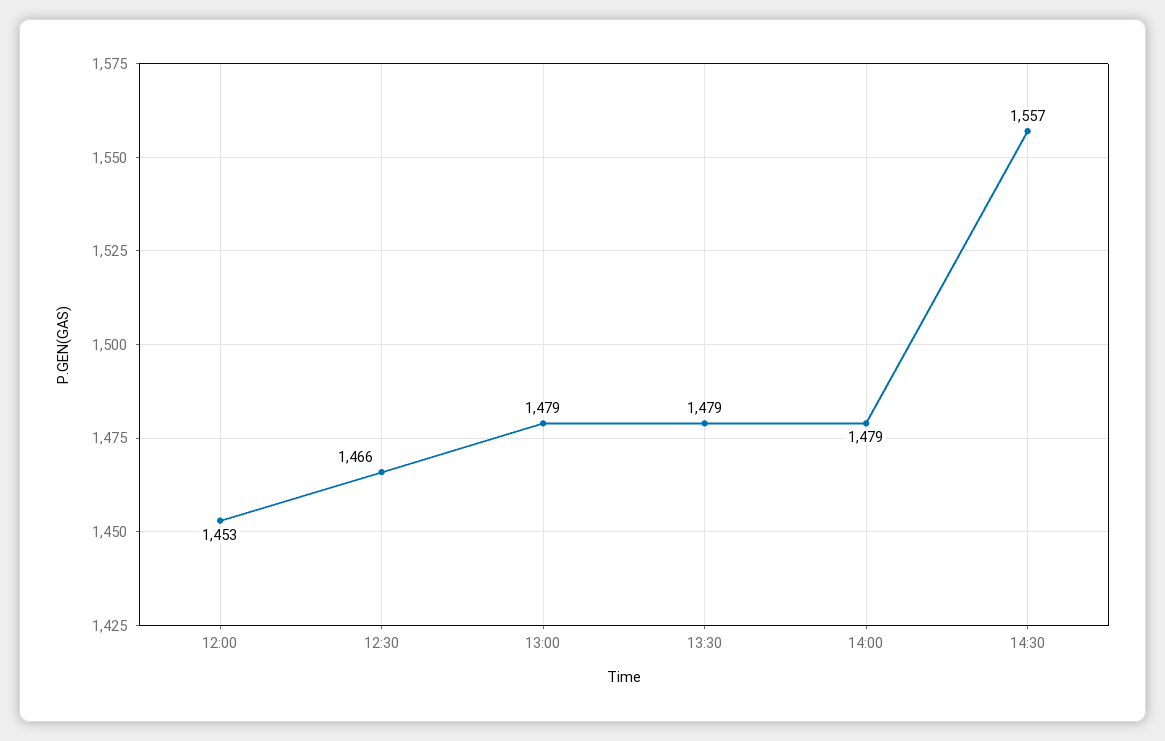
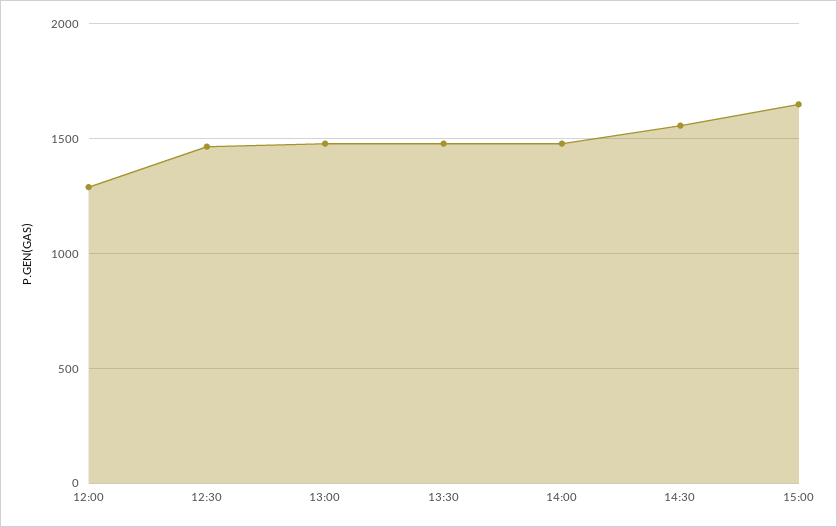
12:00: 1453 -> 1300
15:00: none -> 1650

